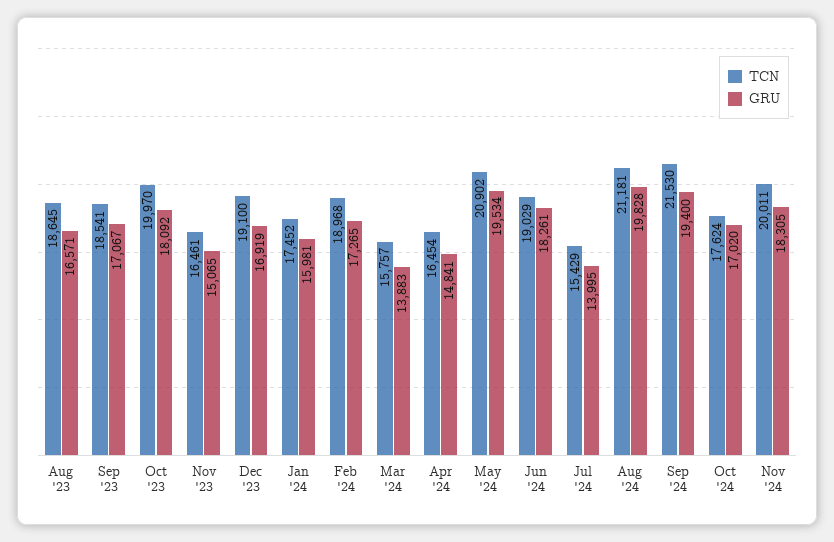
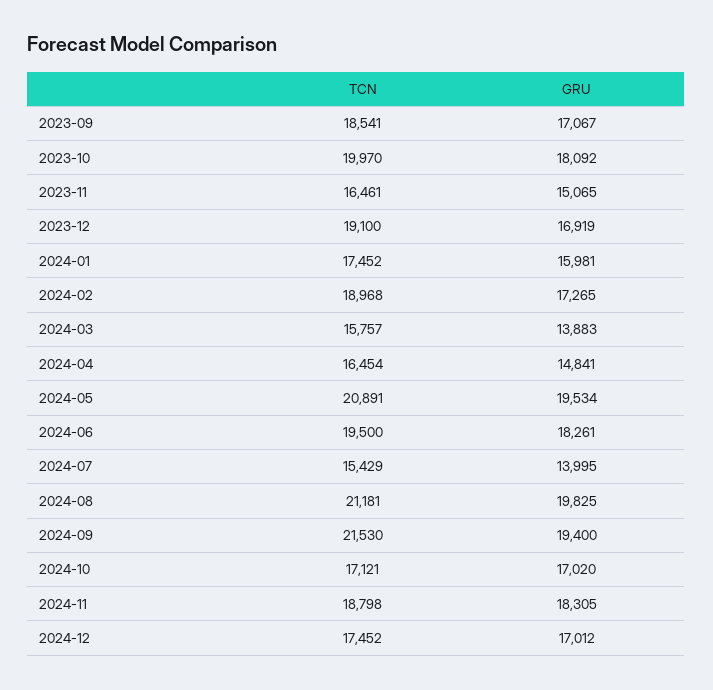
TCN, Aug '23: 18645 -> none
GRU, Aug '23: 16571 -> none
TCN, May '24: 20902 -> 20891
TCN, Jun '24: 19029 -> 19500
GRU, Aug '24: 19828 -> 19825
TCN, Oct '24: 17624 -> 17121
TCN, Nov '24: 20011 -> 18798
TCN, 2024-12: none -> 17452
GRU, 2024-12: none -> 17012

